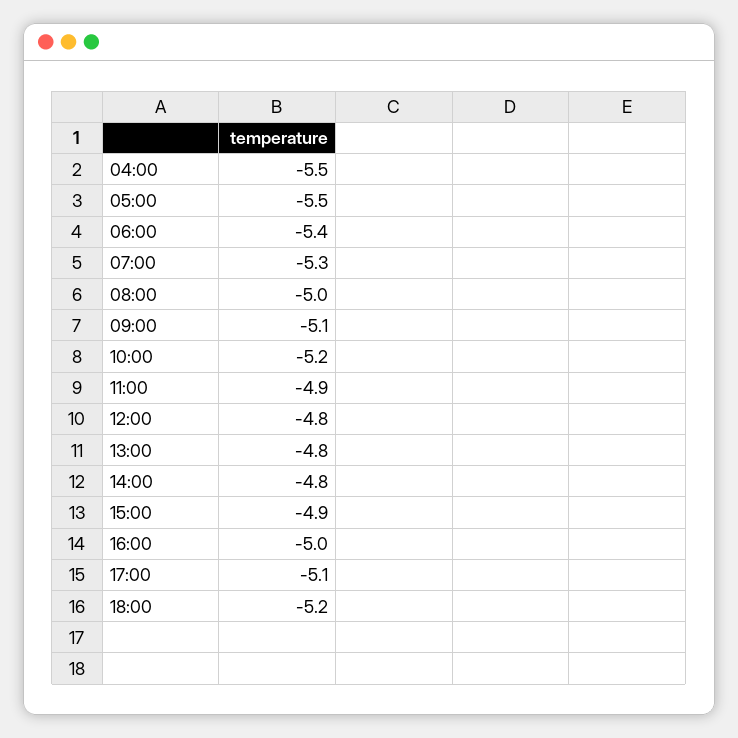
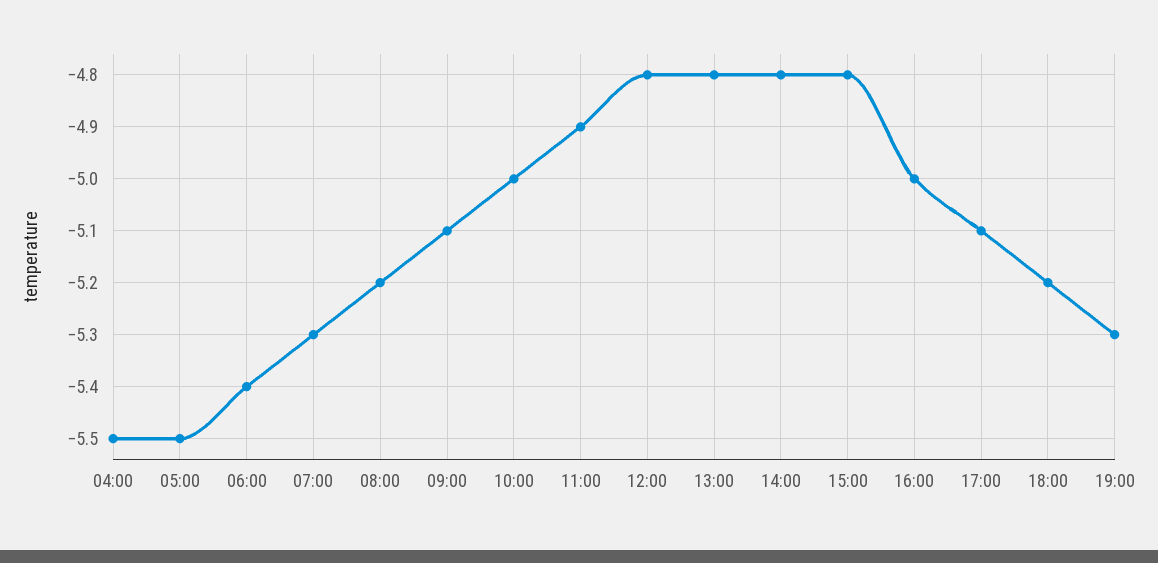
08:00: -5 -> -5.2
10:00: -5.2 -> -5
15:00: -4.9 -> -4.8
19:00: none -> -5.3

